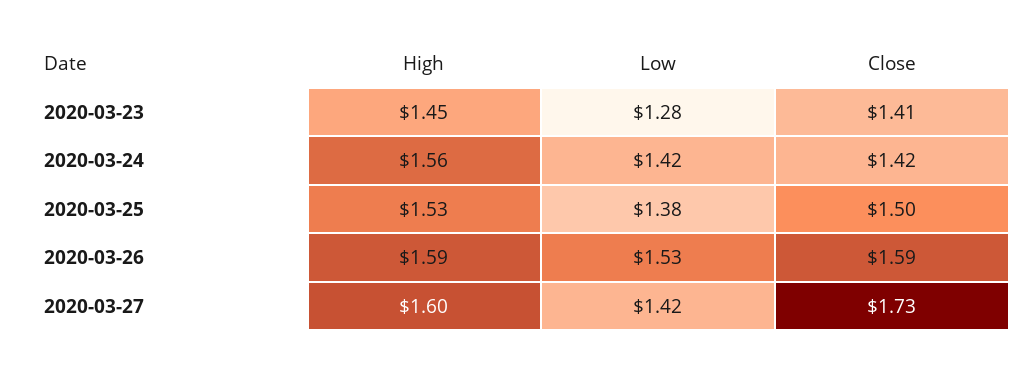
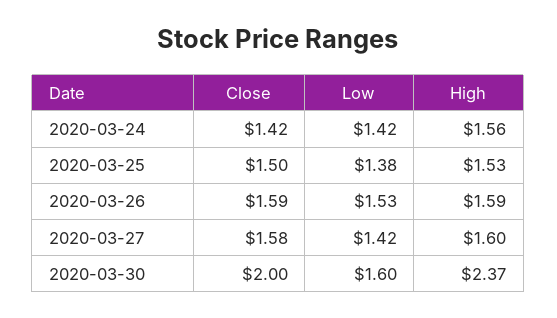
High, 2020-03-23: 1.45 -> none
Low, 2020-03-23: 1.28 -> none
Close, 2020-03-23: 1.41 -> none
Close, 2020-03-27: 1.73 -> 1.58
Close, 2020-03-30: none -> 2
Low, 2020-03-30: none -> 1.6
High, 2020-03-30: none -> 2.37

